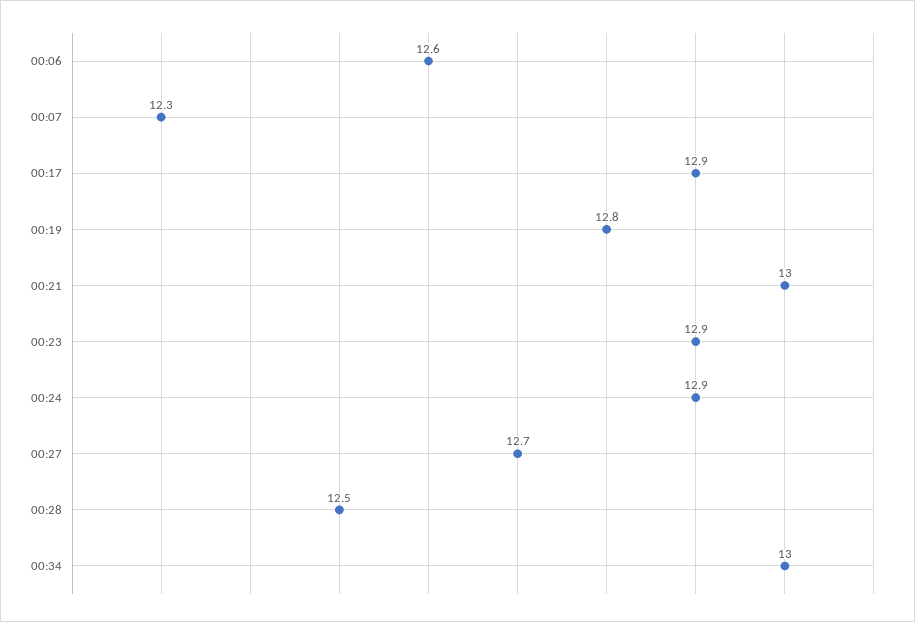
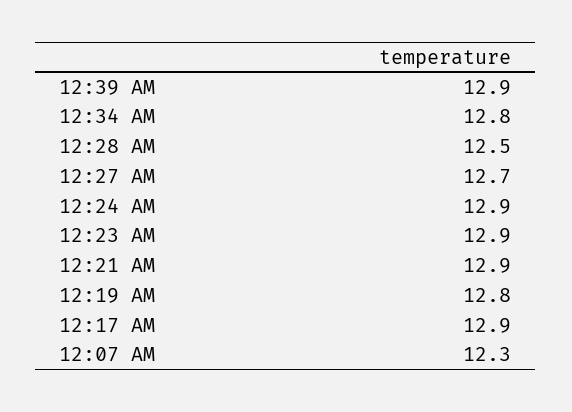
00:06: 12.6 -> none
00:21: 13 -> 12.9
00:34: 13 -> 12.8
12:39 AM: none -> 12.9

